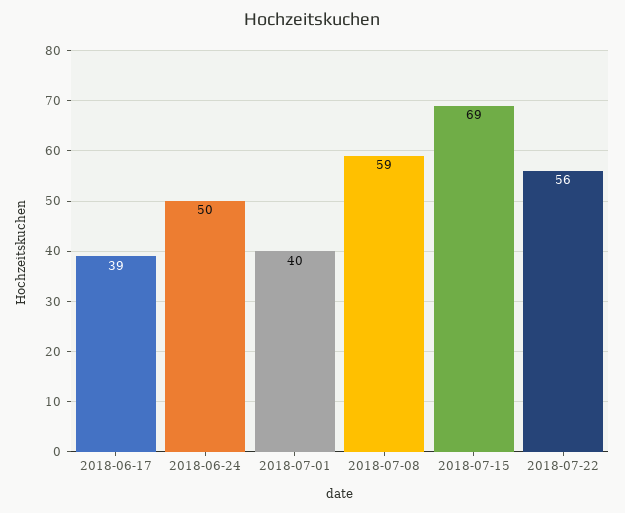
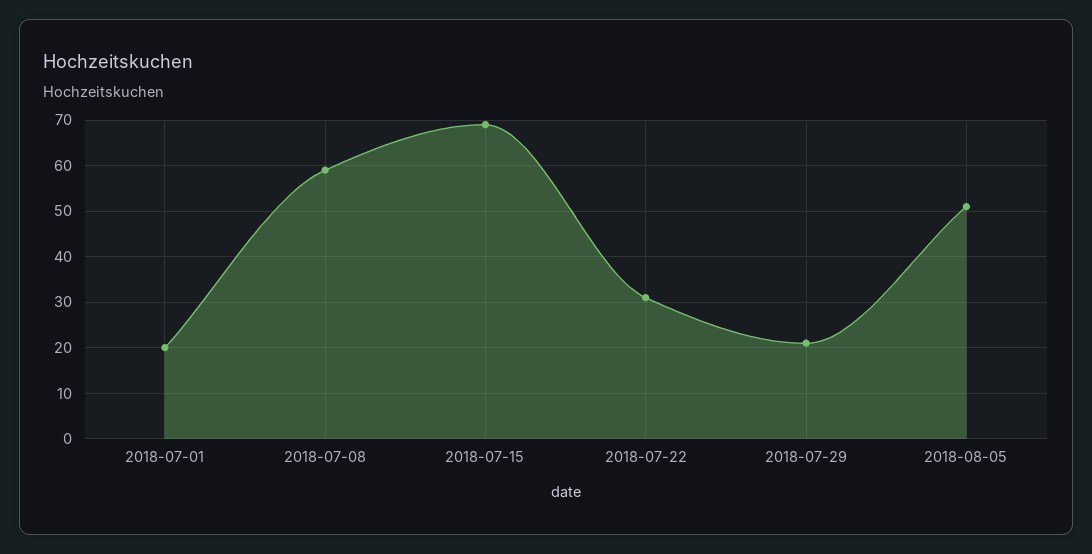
2018-06-17: 39 -> none
2018-06-24: 50 -> none
2018-07-01: 40 -> 20
2018-07-22: 56 -> 30
2018-07-29: none -> 20
2018-08-05: none -> 50

